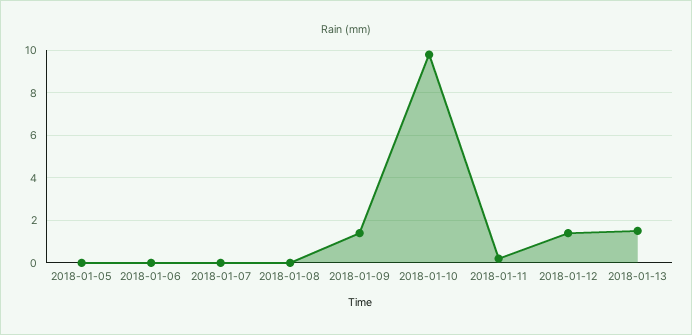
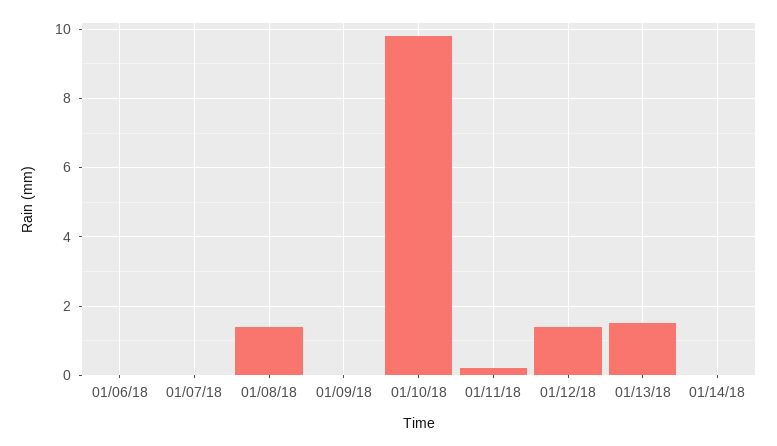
2018-01-05: 0 -> none
2018-01-08: 0 -> 1.5
2018-01-09: 1.5 -> 0
01/14/18: none -> 0

